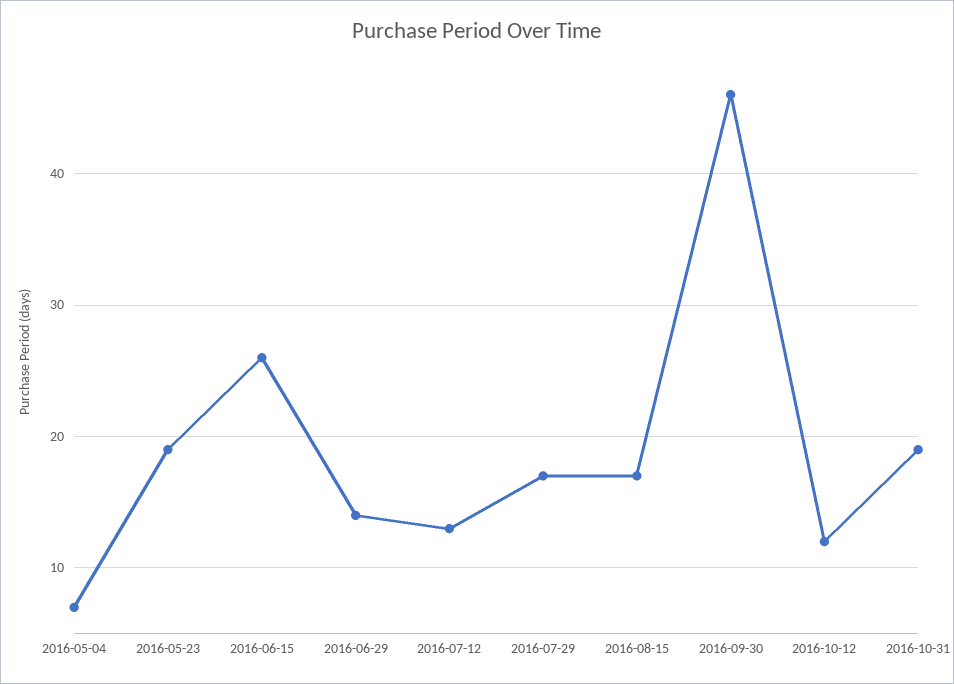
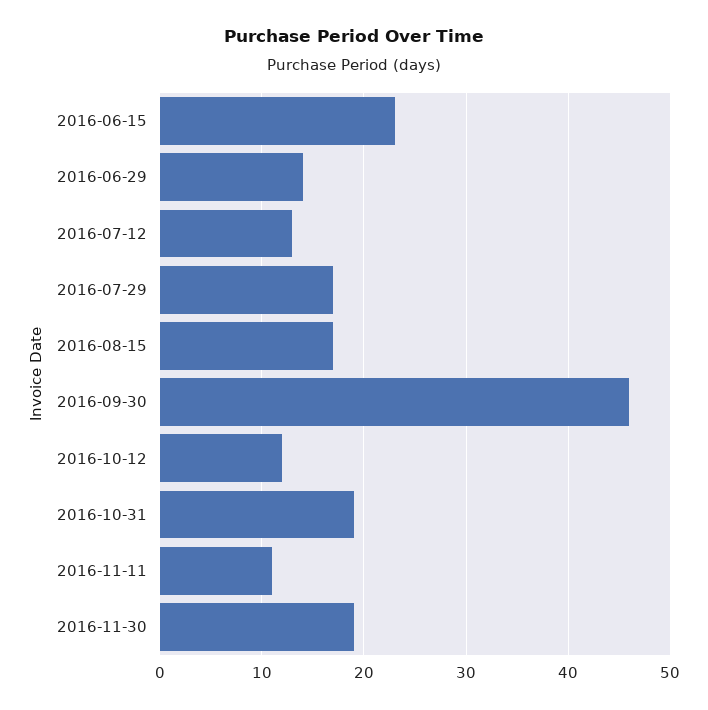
2016-05-04: 7 -> none
2016-05-23: 19 -> none
2016-06-15: 26 -> 23
2016-11-11: none -> 11
2016-11-30: none -> 19

